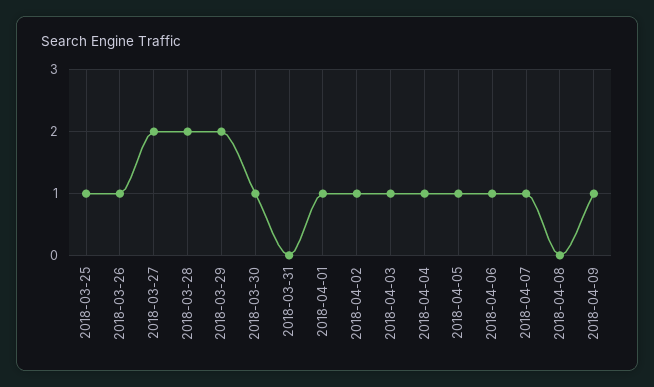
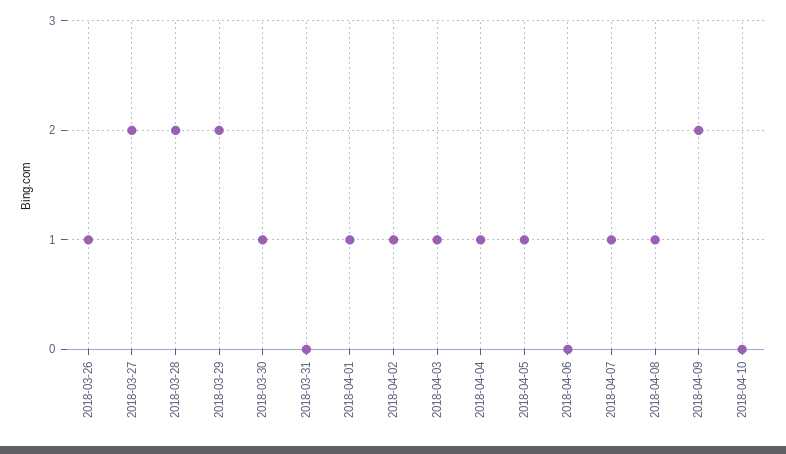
2018-03-25: 1 -> none
2018-04-06: 1 -> 0
2018-04-08: 0 -> 1
2018-04-09: 1 -> 2
2018-04-10: none -> 0

